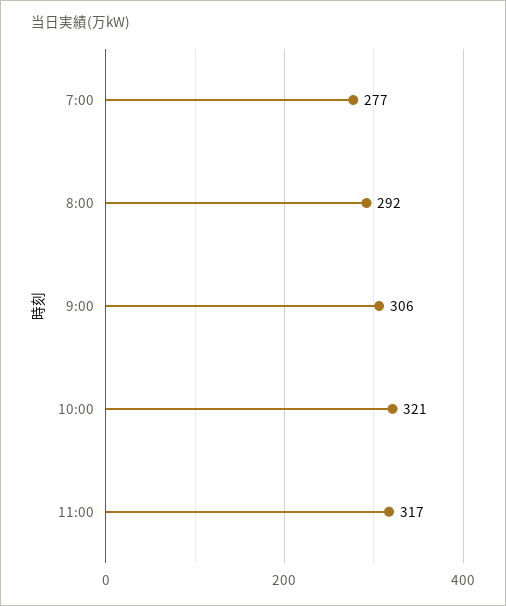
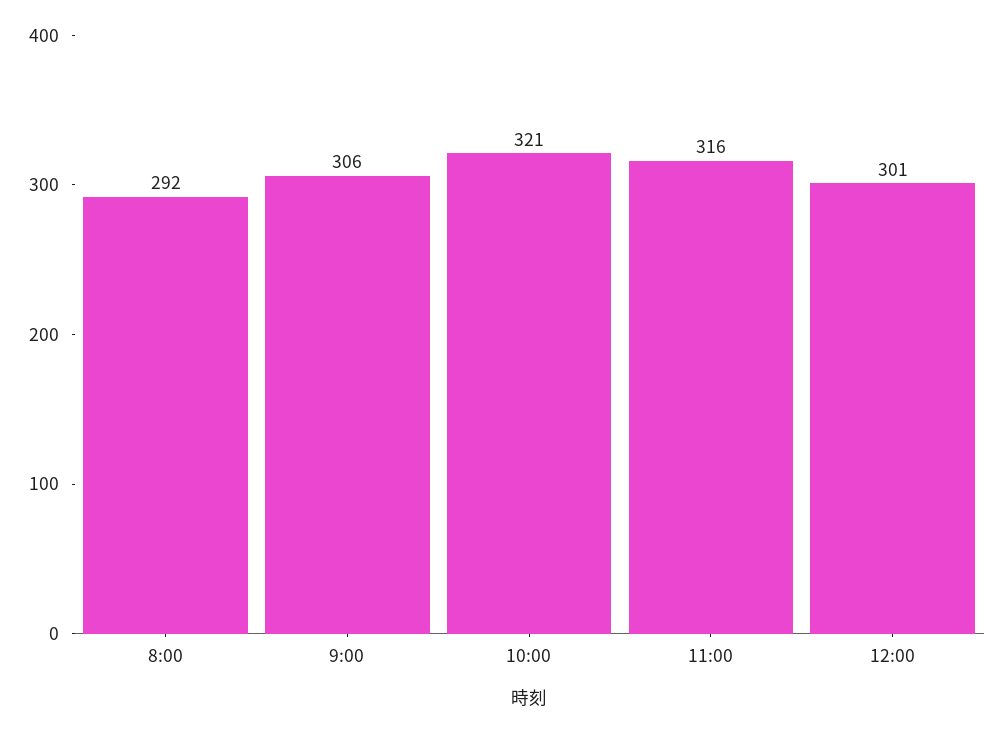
7:00: 277 -> none
11:00: 317 -> 316
12:00: none -> 301

